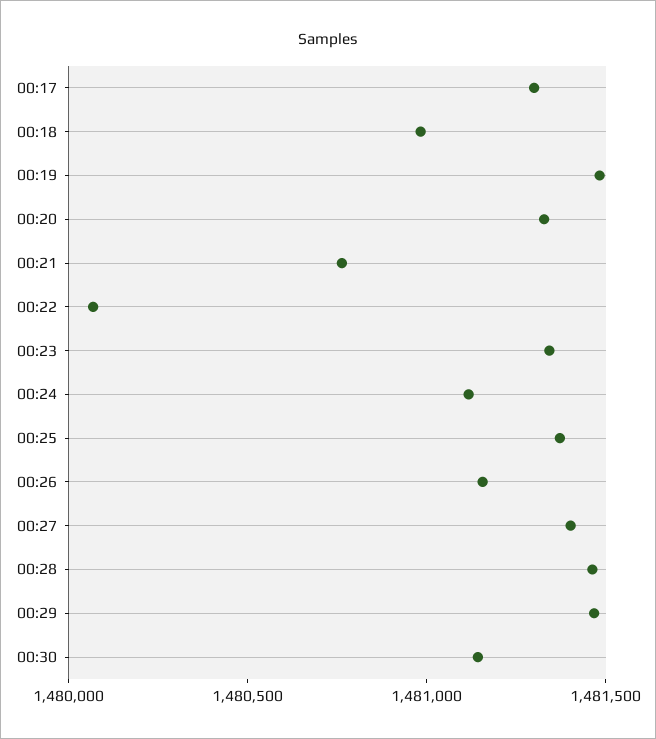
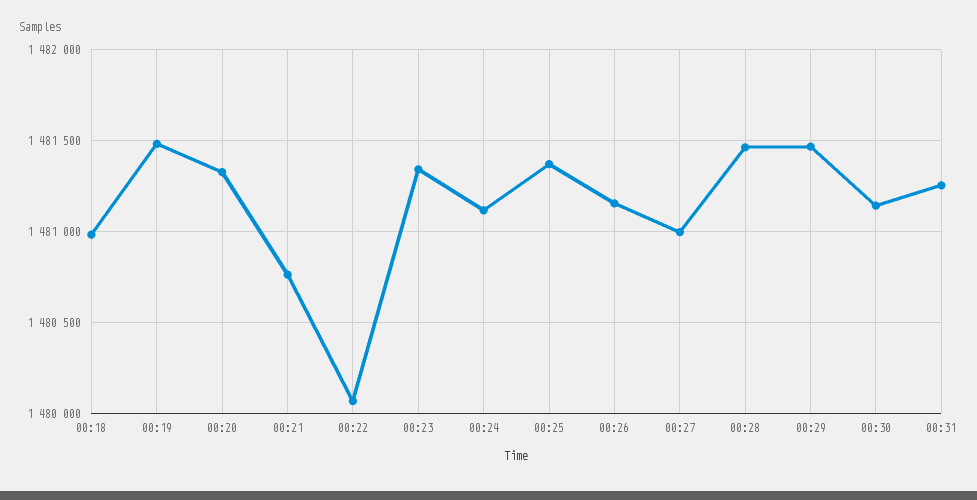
00:17: 1481300 -> none
00:27: 1481400 -> 1481000
00:31: none -> 1481250

